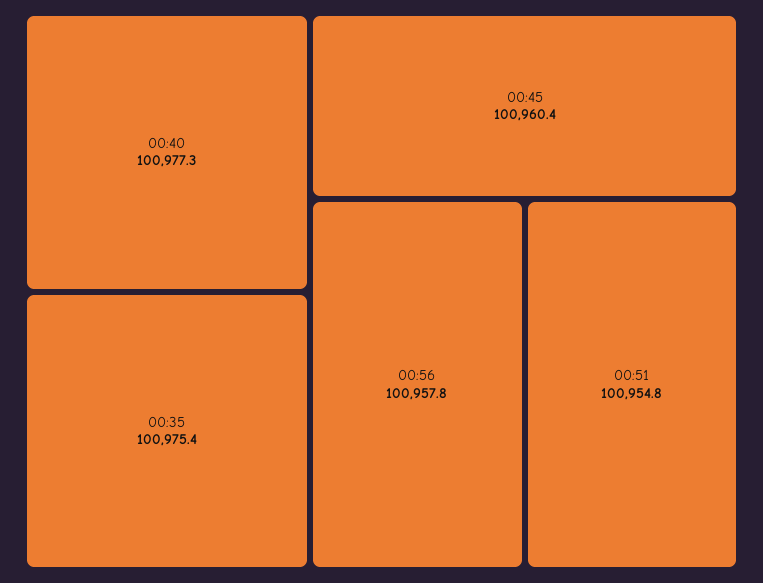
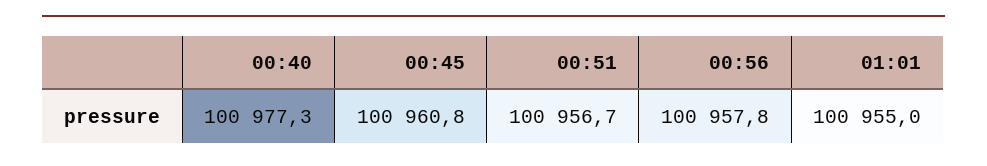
00:35: 100975.4 -> none
00:45: 100960.4 -> 100960.8
00:51: 100954.8 -> 100956.7
01:01: none -> 100955

